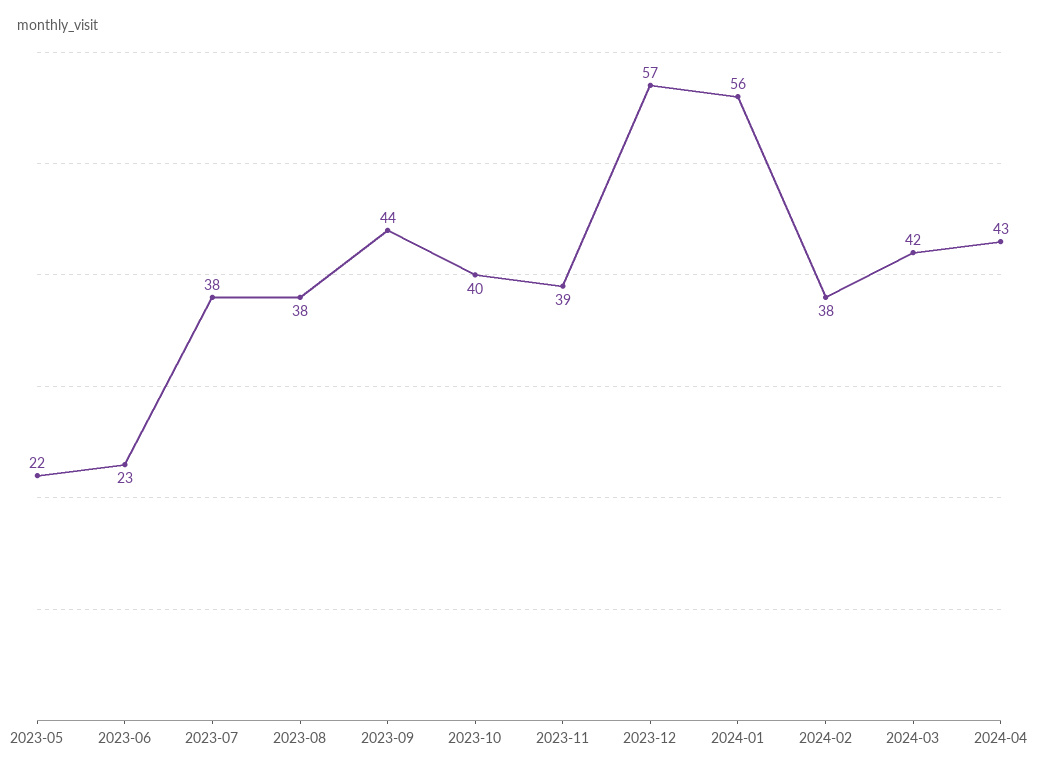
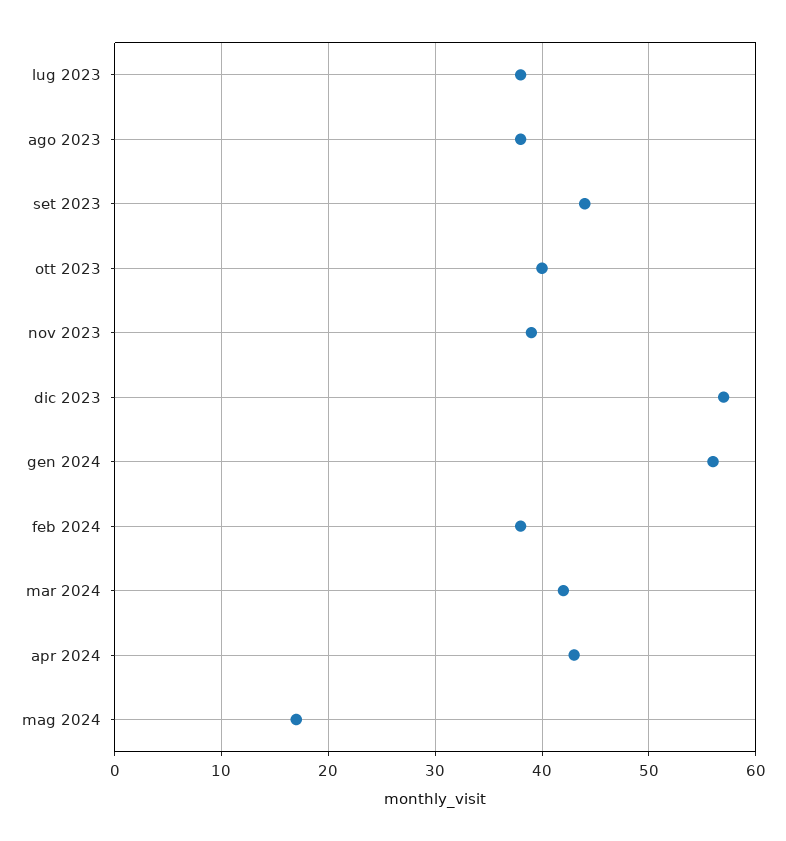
2023-05: 22 -> none
2023-06: 23 -> none
mag 2024: none -> 17

